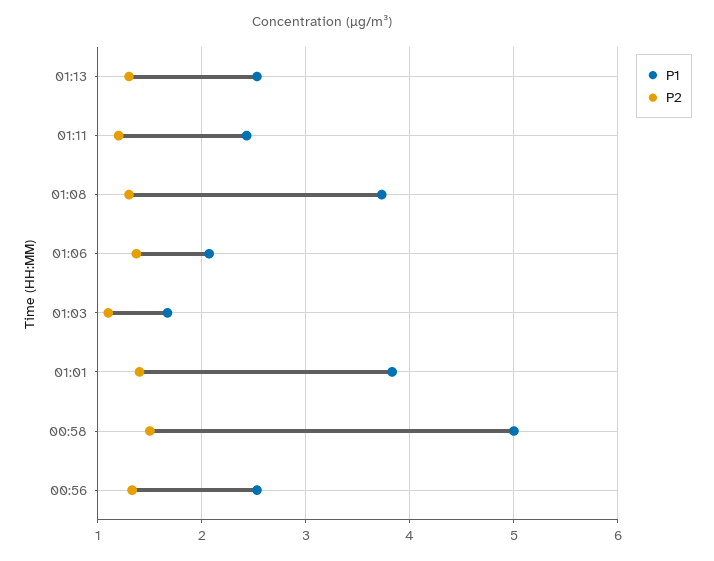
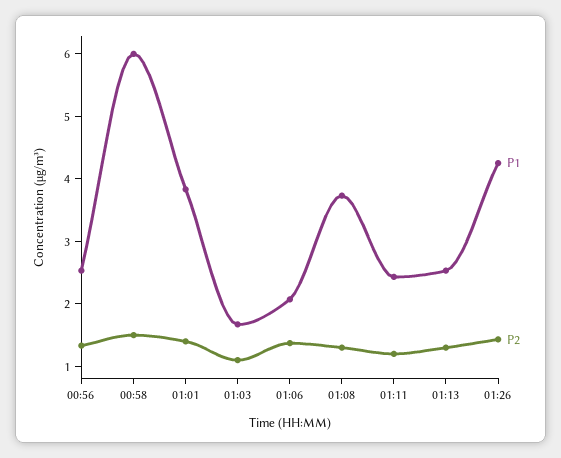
P1, 00:58: 5 -> 6
P1, 01:26: none -> 4.2
P2, 01:26: none -> 1.4

